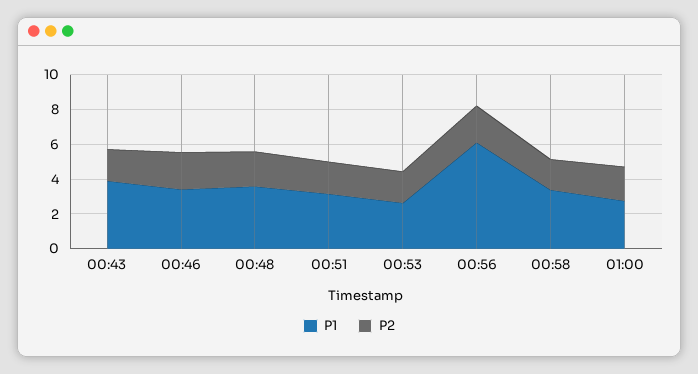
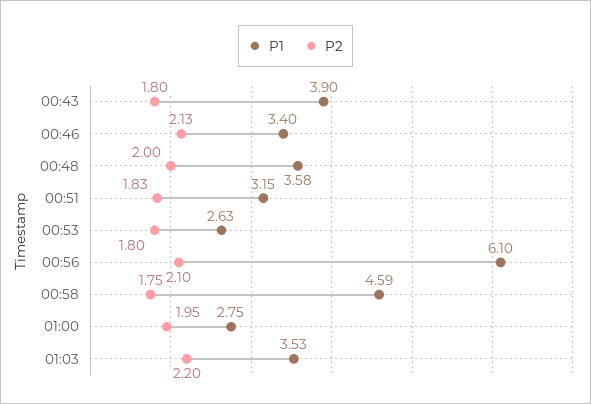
P1, 00:58: 3.5 -> 4.59
P1, 01:03: none -> 3.53
P2, 01:03: none -> 2.2

